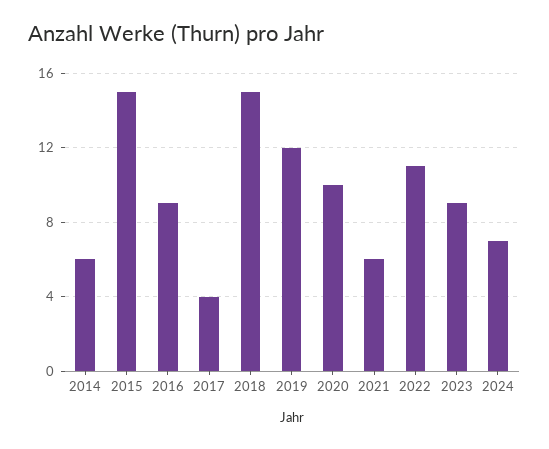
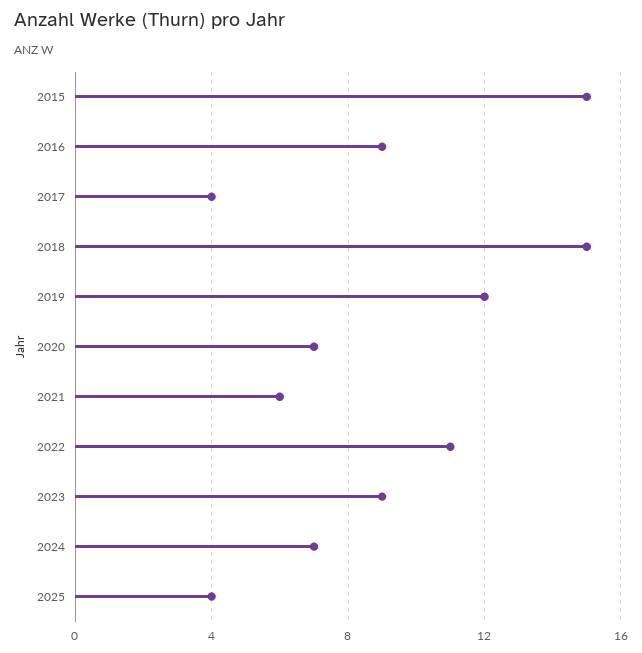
2014: 6 -> none
2020: 10 -> 7
2025: none -> 4

